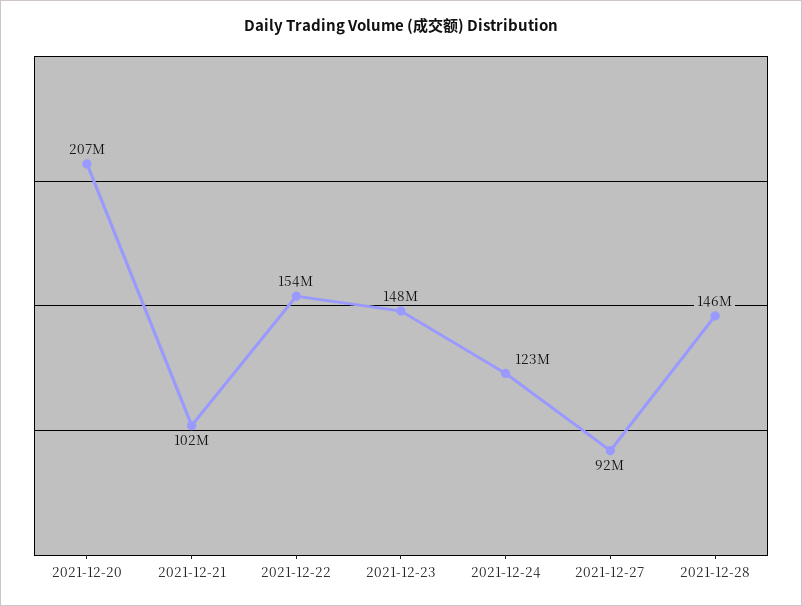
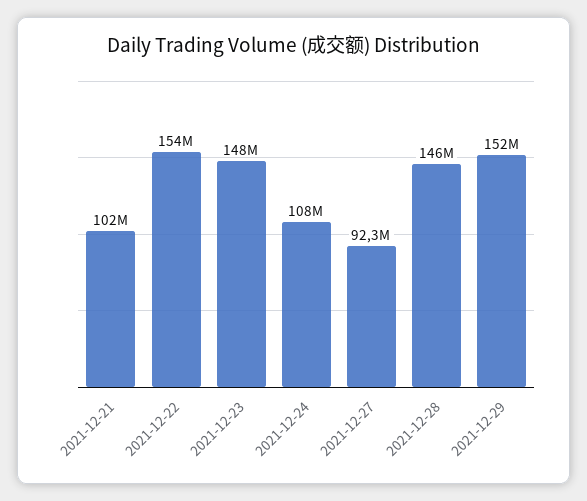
2021-12-20: 207000000 -> none
2021-12-24: 123000000 -> 108000000
2021-12-29: none -> 152000000

